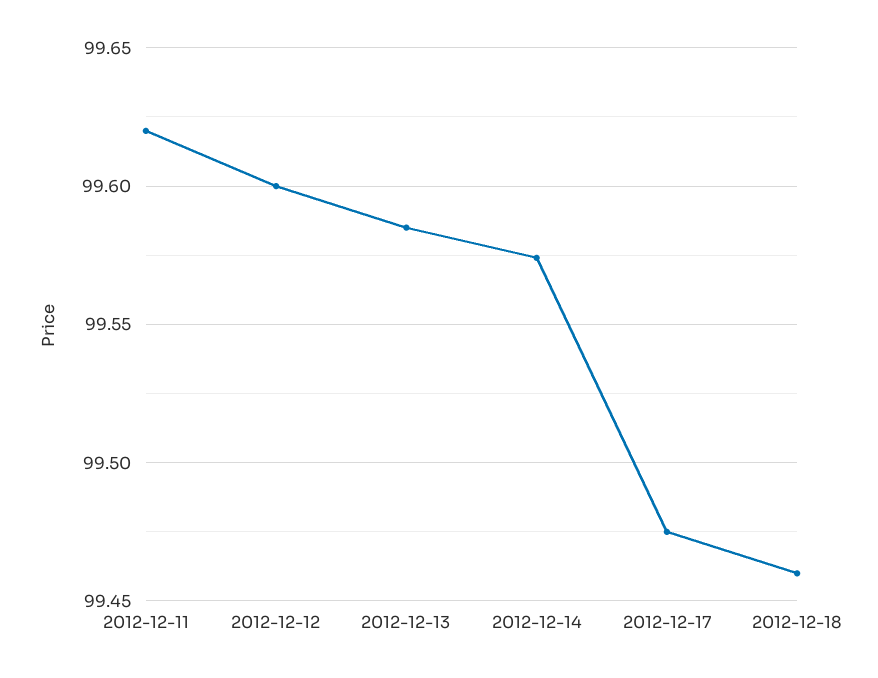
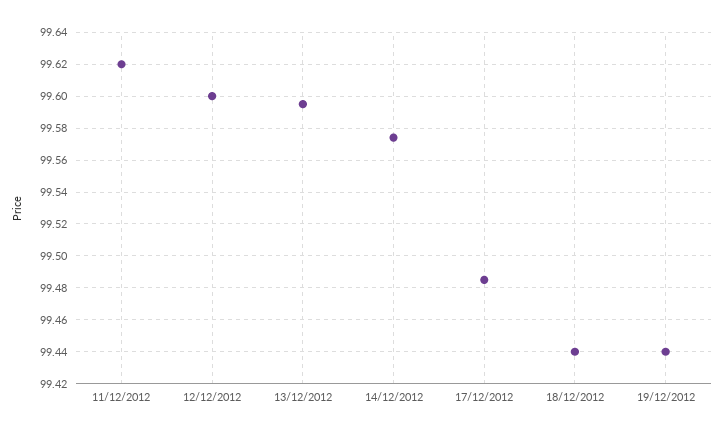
2012-12-13: 99.585 -> 99.595
2012-12-17: 99.475 -> 99.485
2012-12-18: 99.46 -> 99.44
19/12/2012: none -> 99.44

